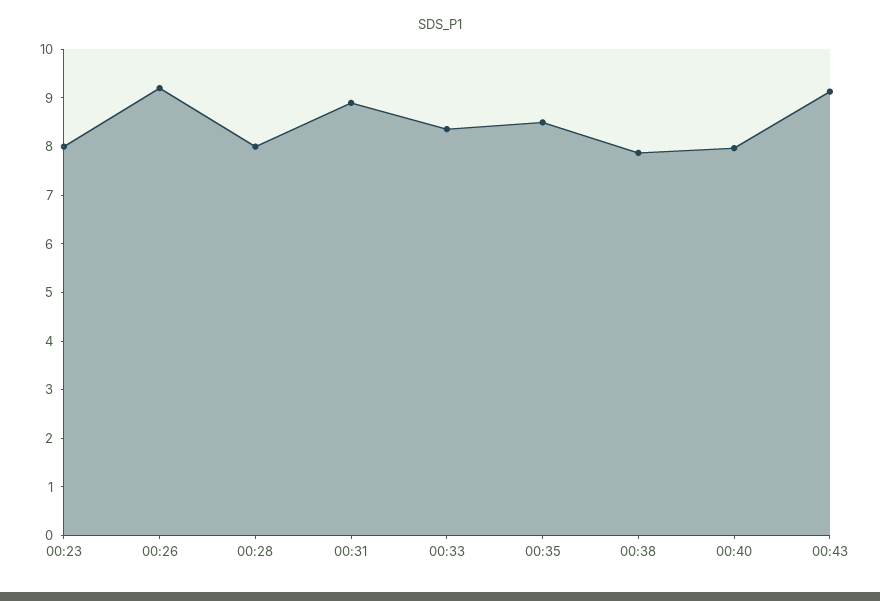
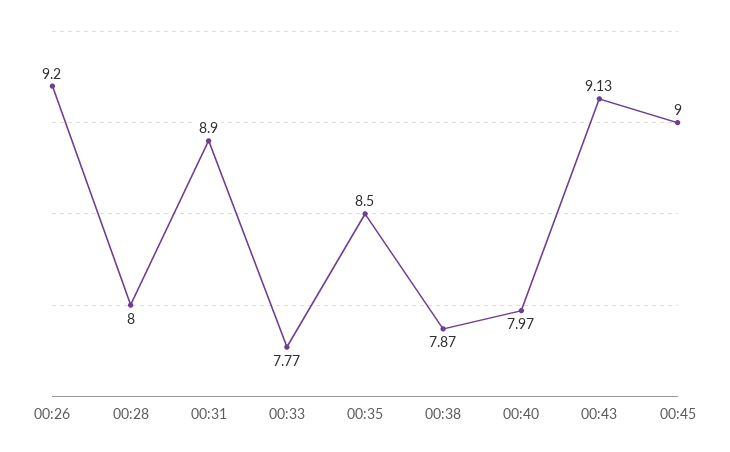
00:23: 8 -> none
00:33: 8.4 -> 7.77
00:45: none -> 9

